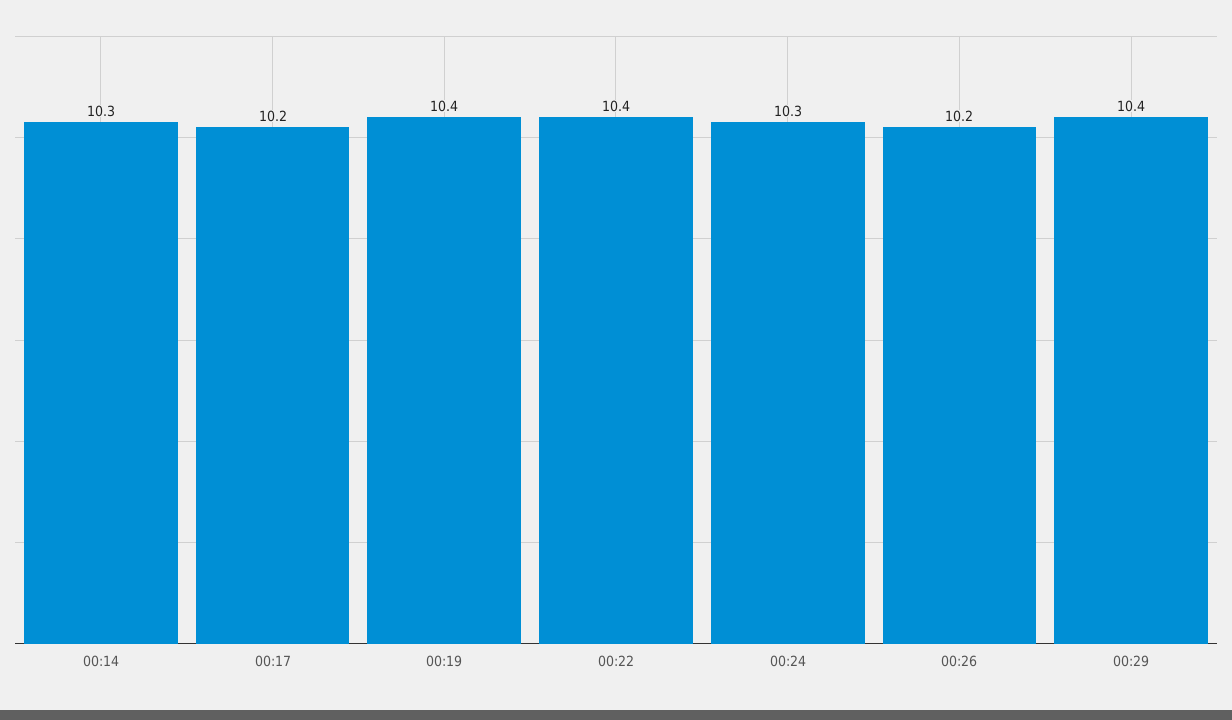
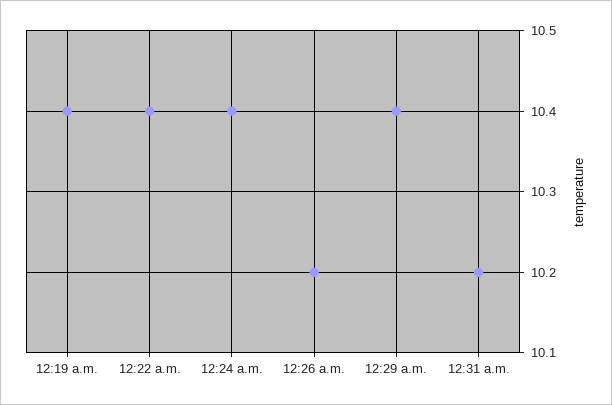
00:14: 10.3 -> none
00:17: 10.2 -> none
00:24: 10.3 -> 10.4
12:31 a.m.: none -> 10.2

